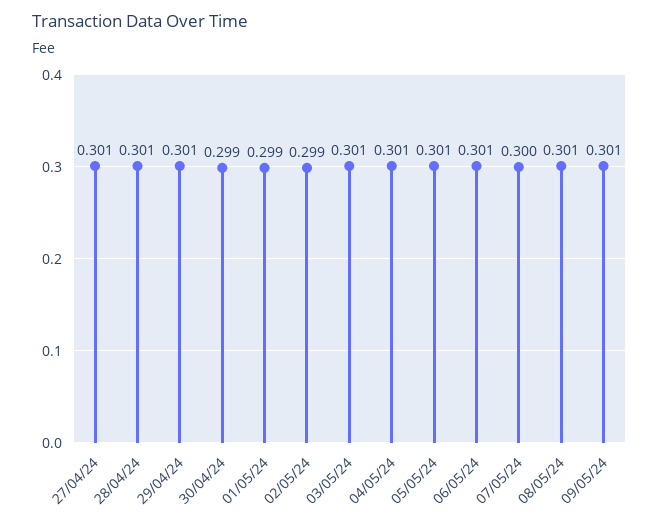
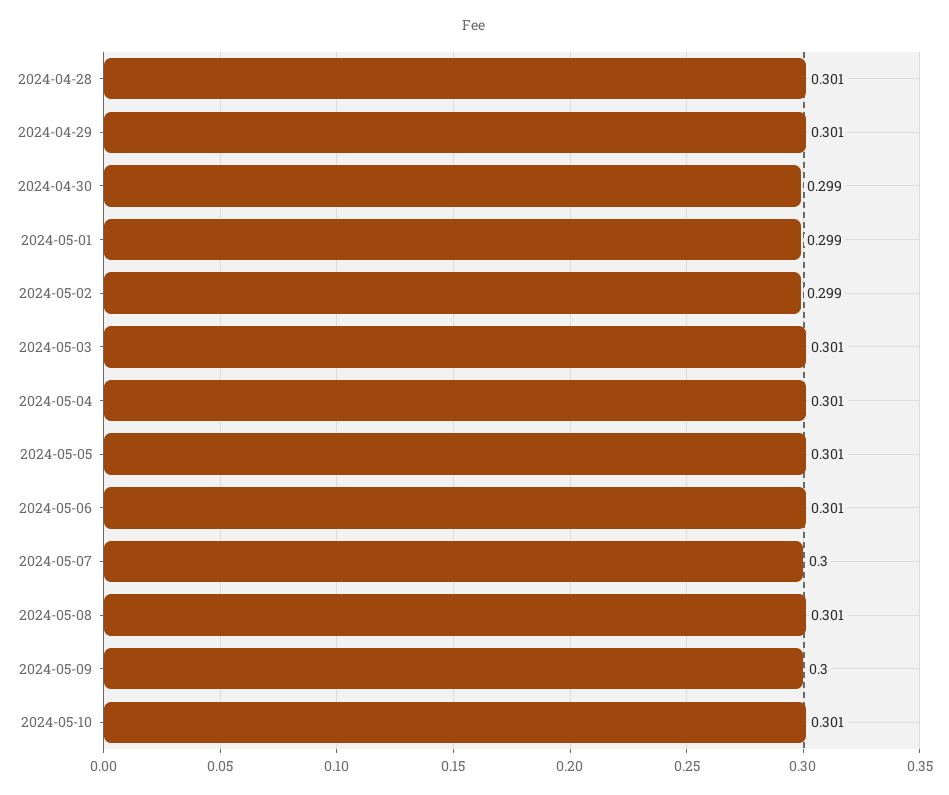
27/04/24: 0.301 -> none
09/05/24: 0.301 -> 0.3
2024-05-10: none -> 0.301

